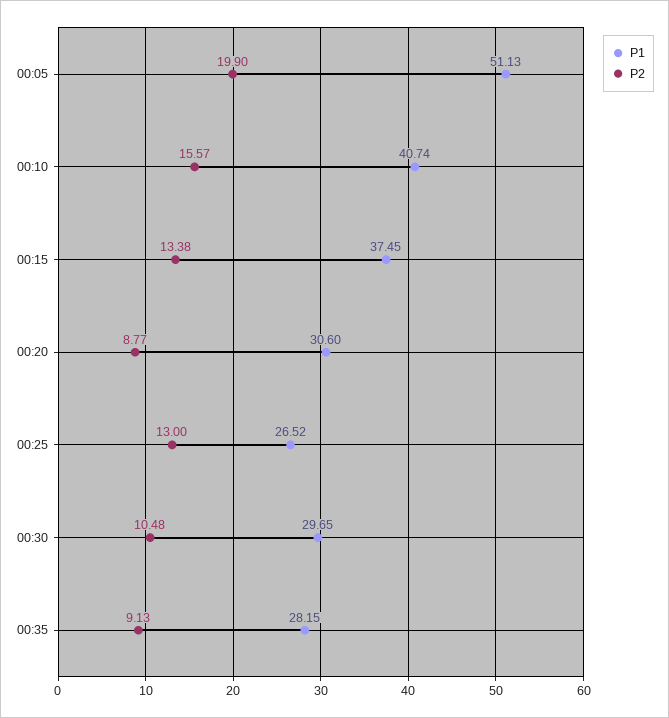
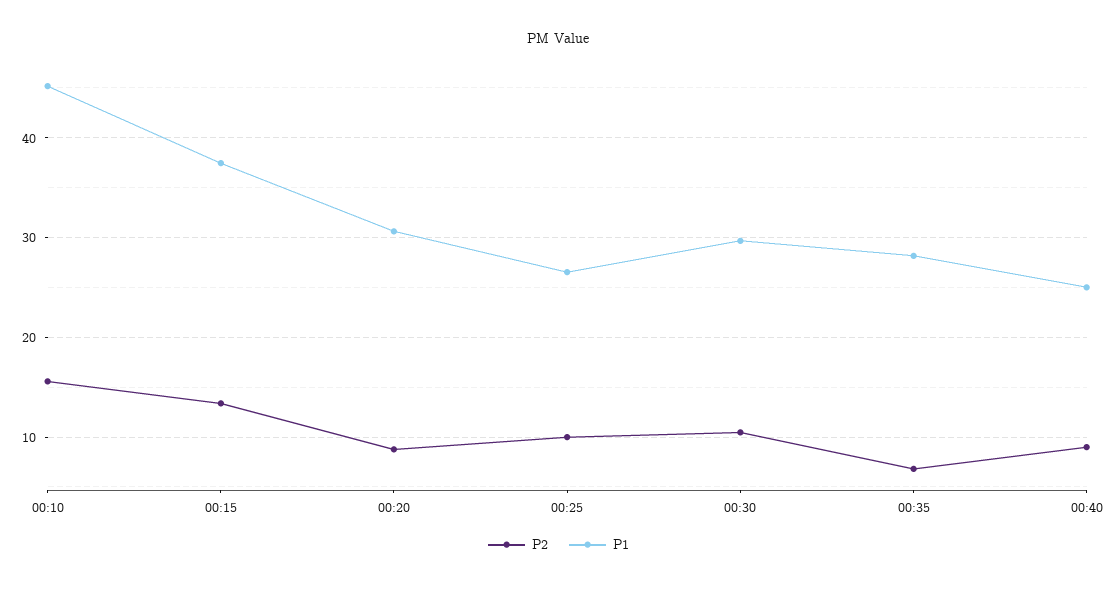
P1, 00:05: 51.13 -> none
P2, 00:05: 19.9 -> none
P1, 00:10: 40.74 -> 45
P2, 00:25: 13 -> 10
P2, 00:35: 9.13 -> 7
P2, 00:40: none -> 9
P1, 00:40: none -> 25

